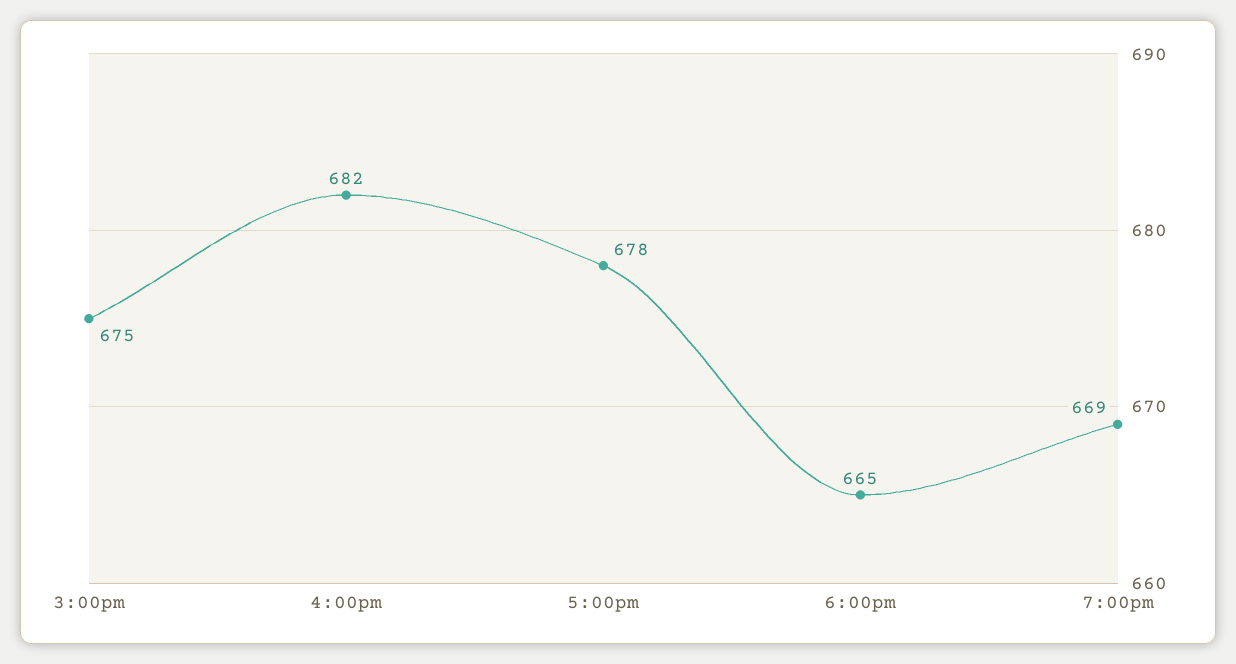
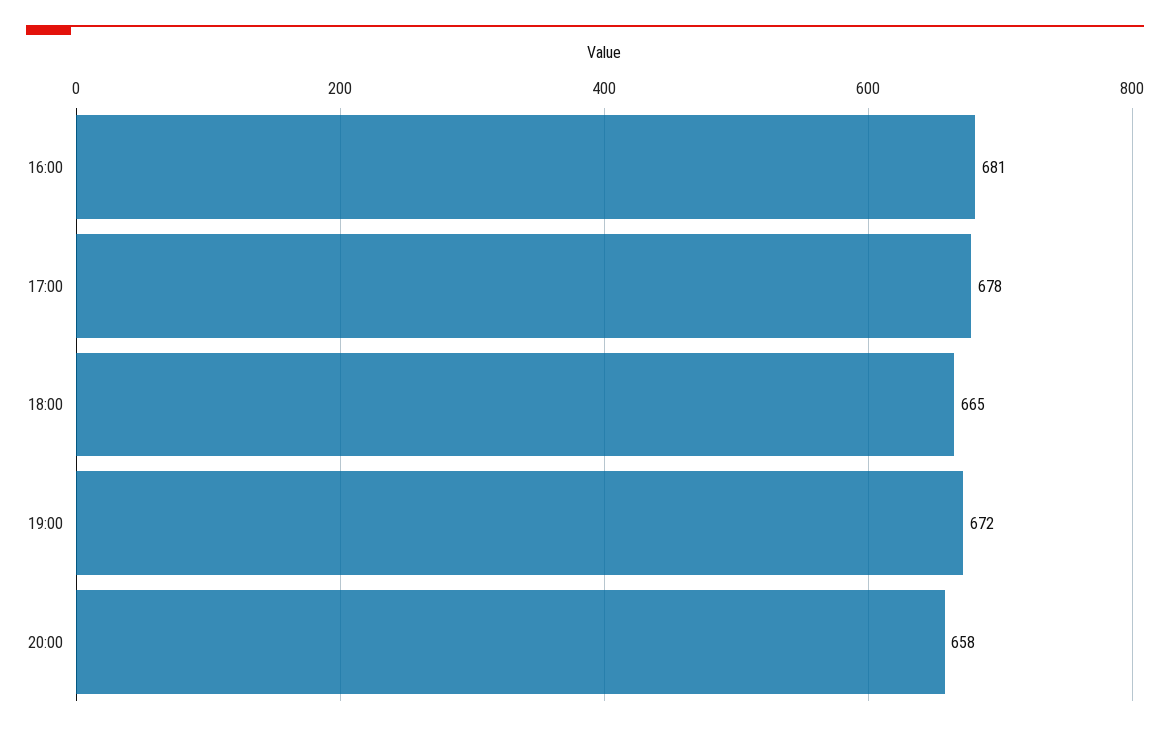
3:00pm: 675 -> none
4:00pm: 682 -> 681
7:00pm: 669 -> 672
20:00: none -> 658

